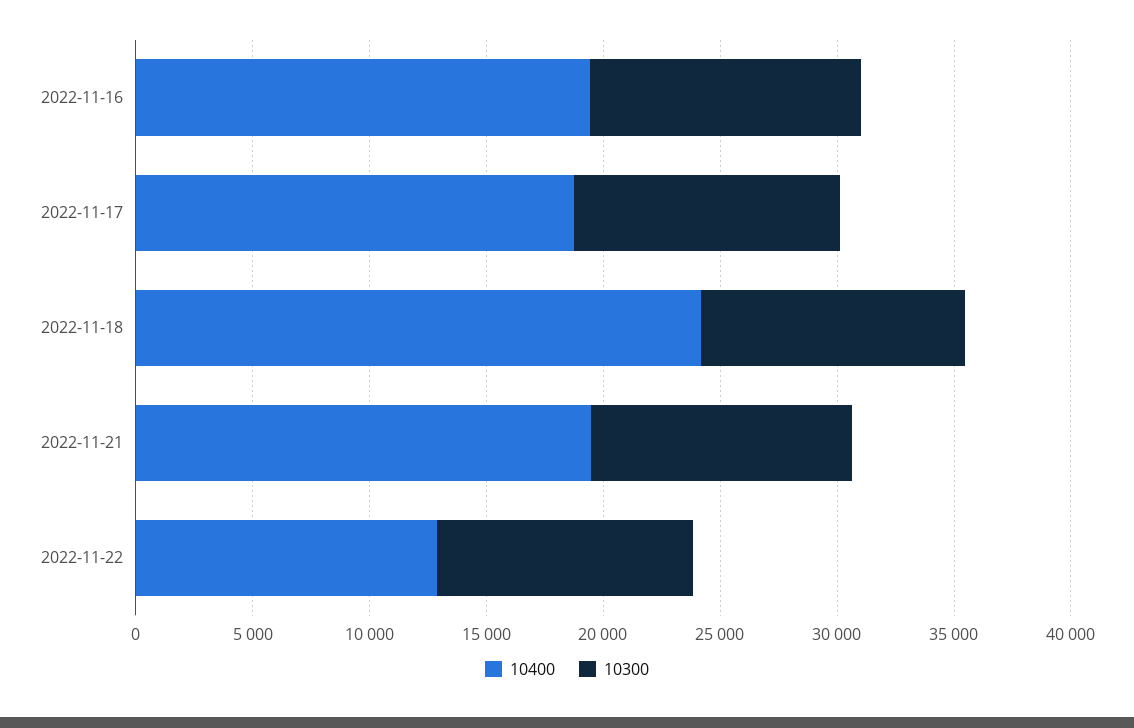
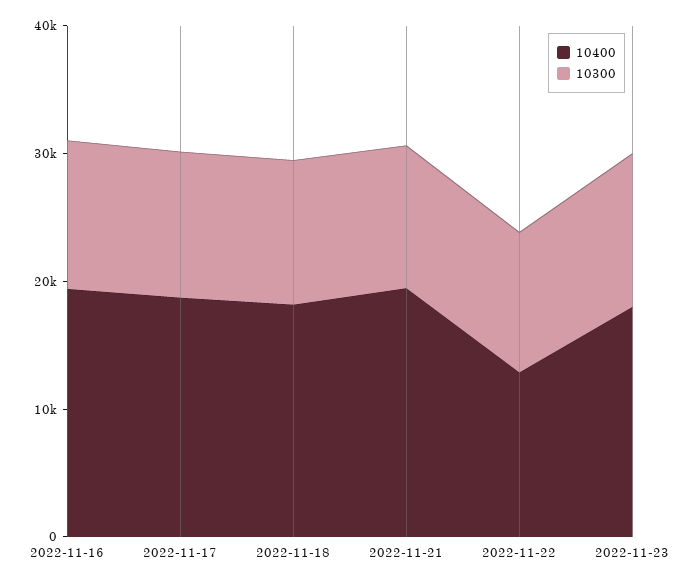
10400, 2022-11-18: 24000 -> 18000
10400, 2022-11-23: none -> 18000
10300, 2022-11-23: none -> 12000

